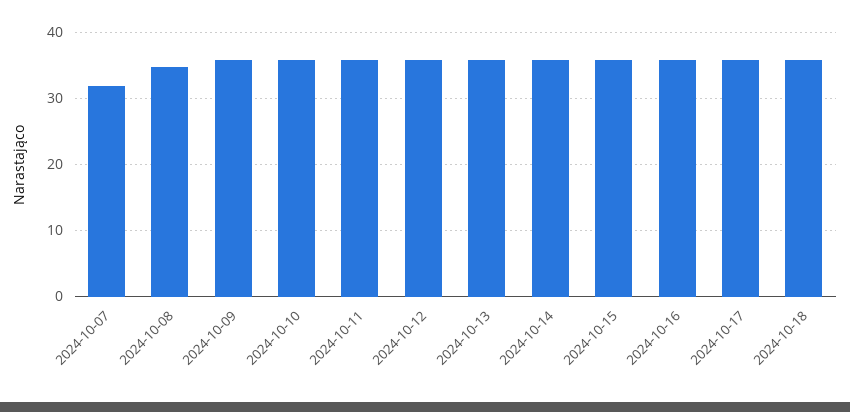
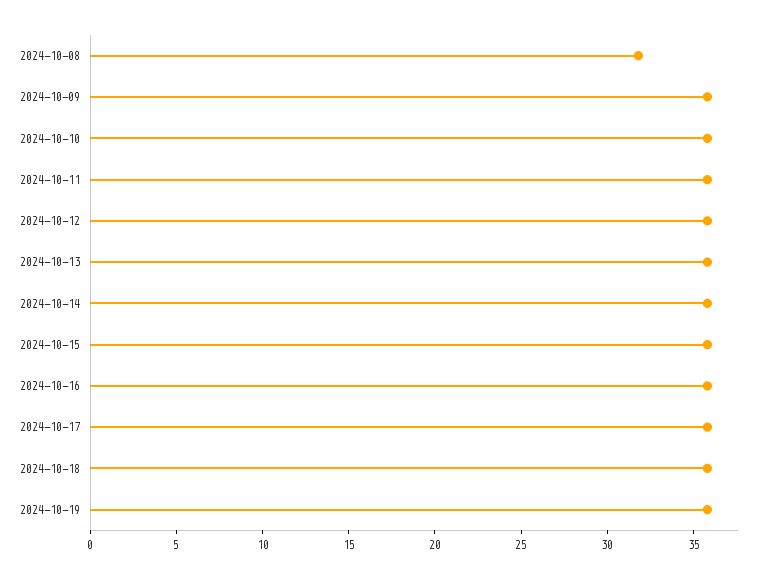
2024-10-07: 32 -> none
2024-10-08: 35 -> 32
2024-10-19: none -> 36

